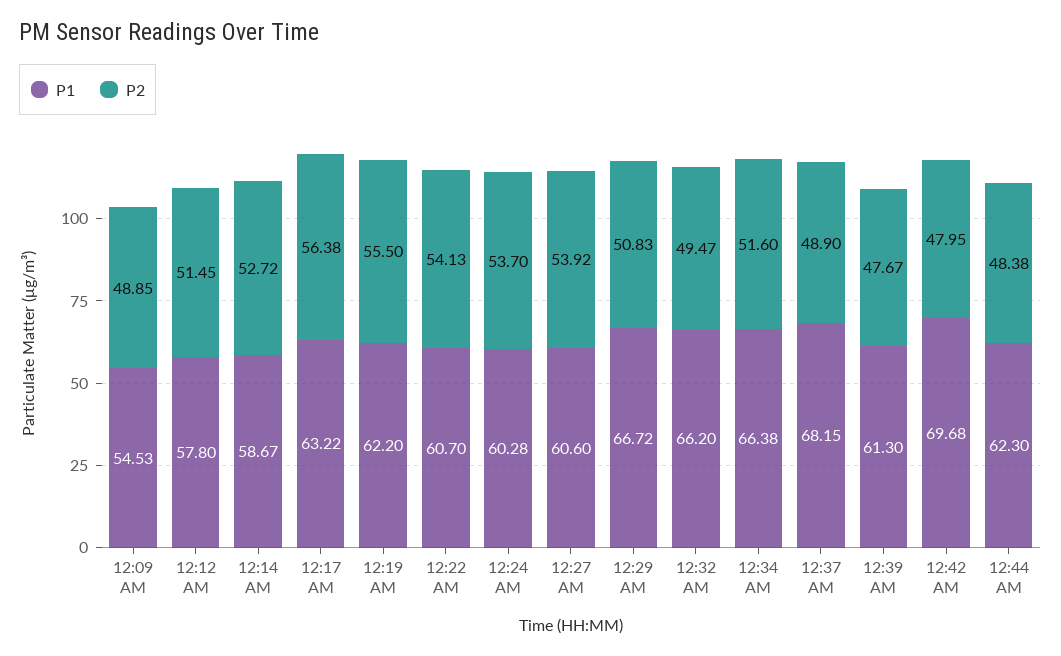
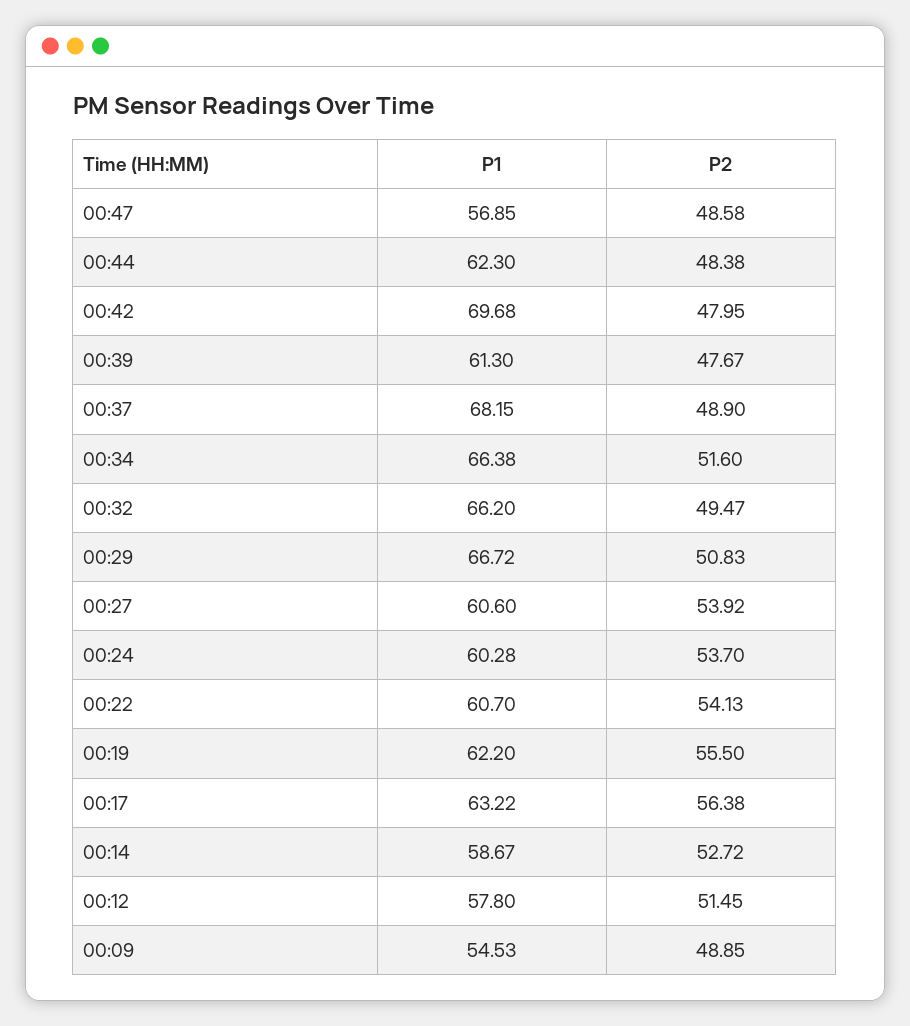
P1, 00:47: none -> 56.85
P2, 00:47: none -> 48.58

